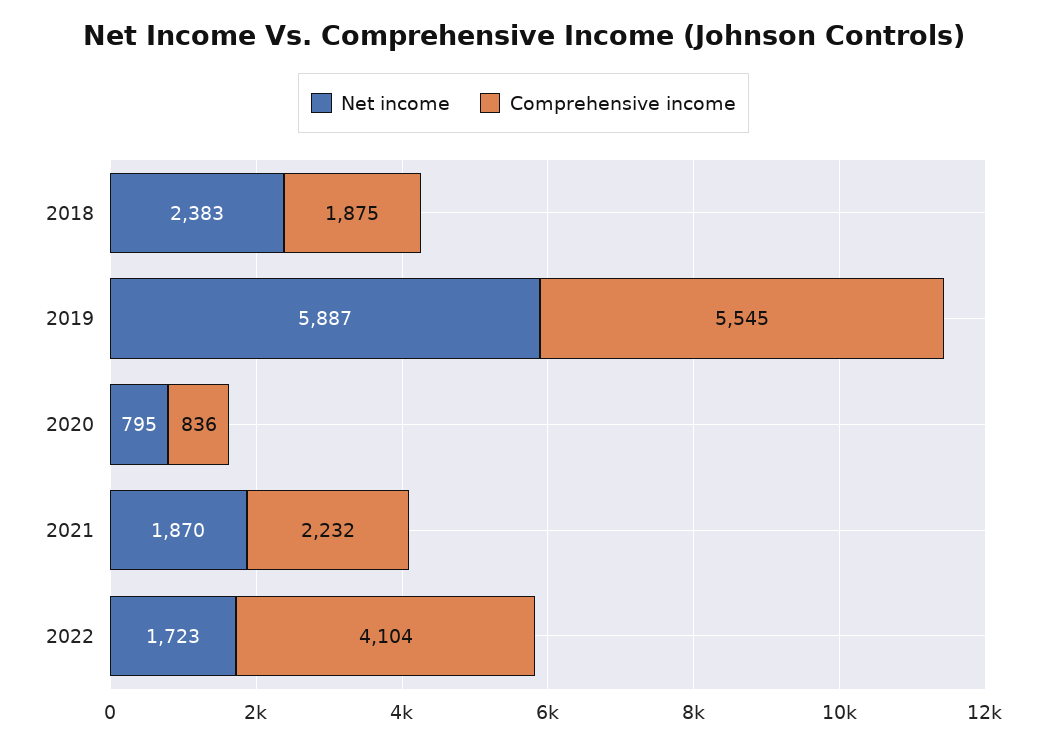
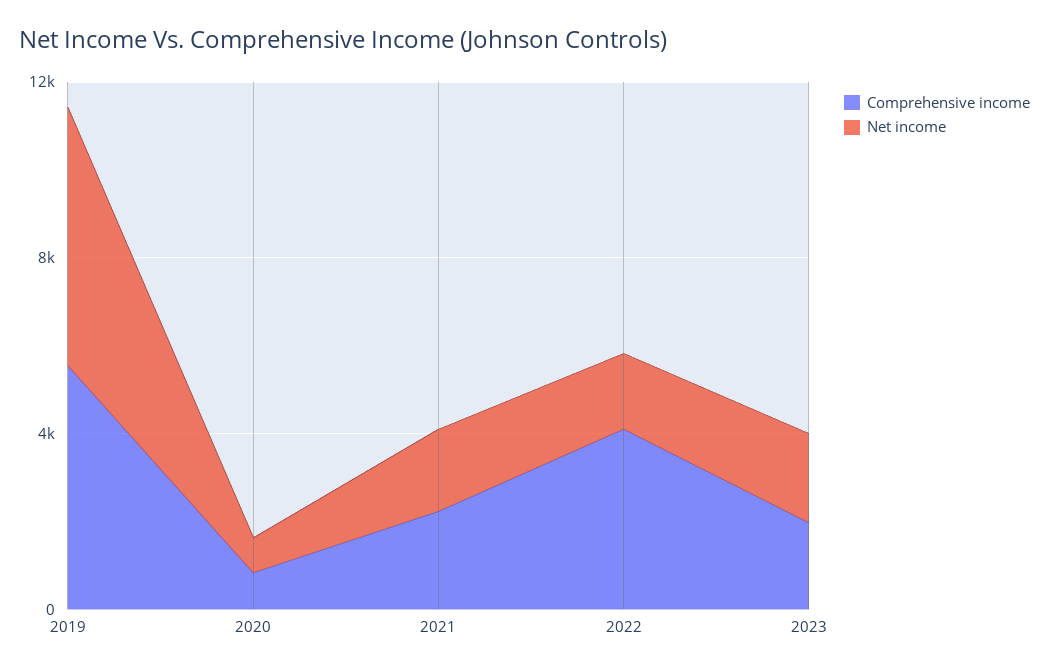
Net income, 2018: 2383 -> none
Comprehensive income, 2018: 1875 -> none
Comprehensive income, 2023: none -> 2000
Net income, 2023: none -> 2000

